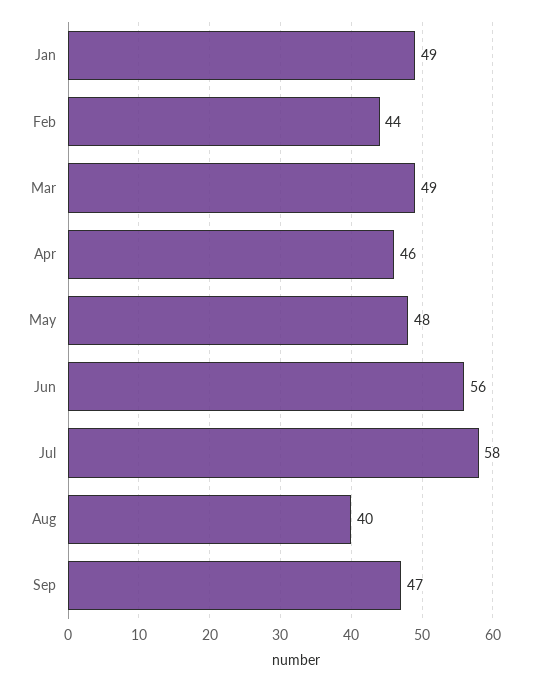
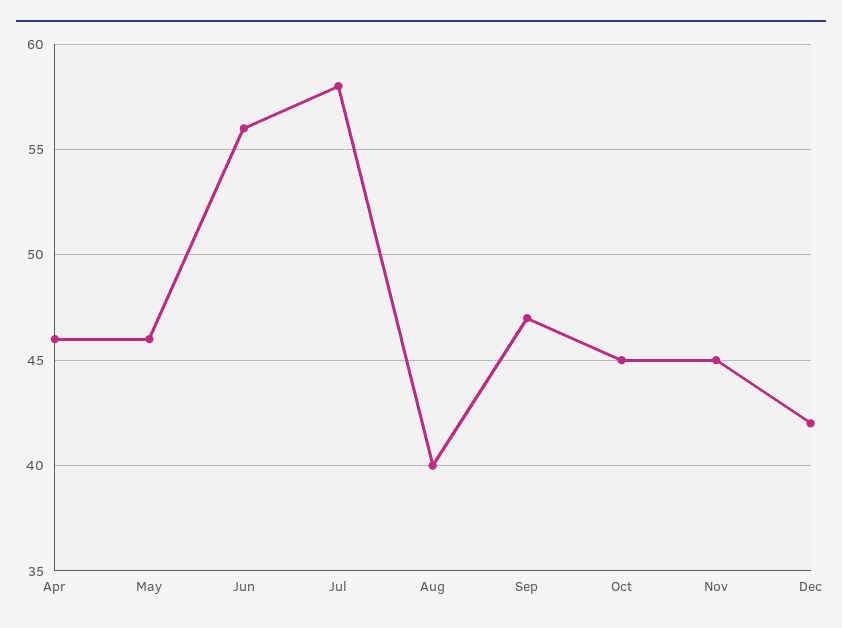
Jan: 49 -> none
Feb: 44 -> none
Mar: 49 -> none
May: 48 -> 46
Oct: none -> 45
Nov: none -> 45
Dec: none -> 42

